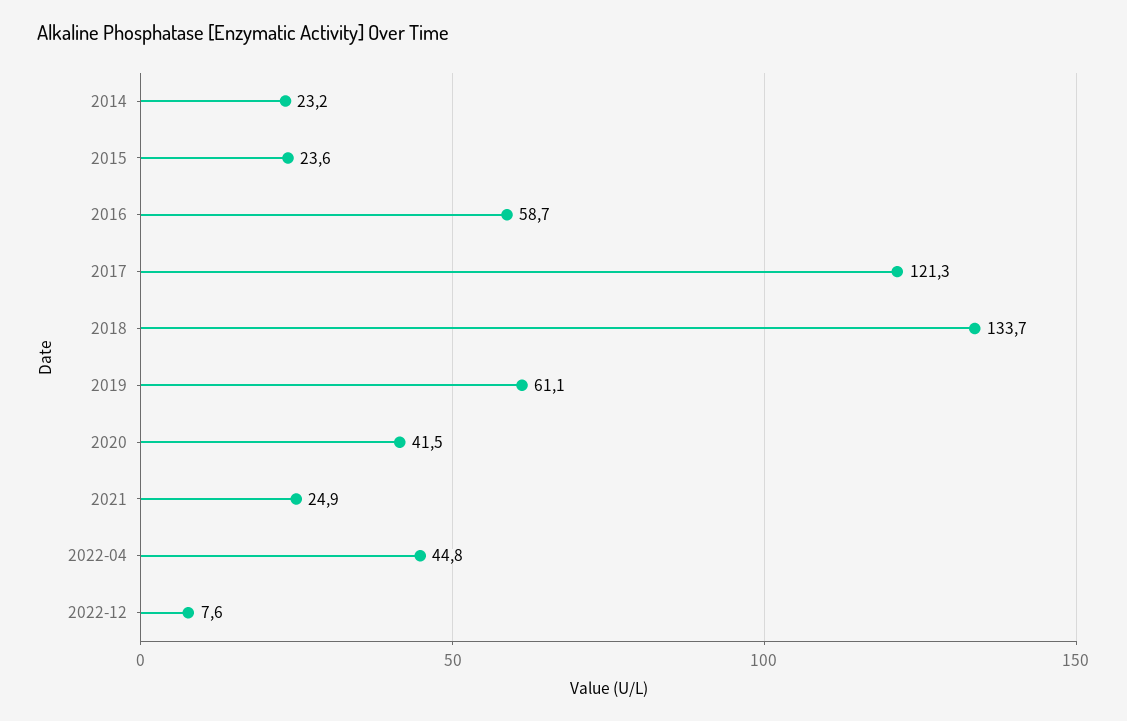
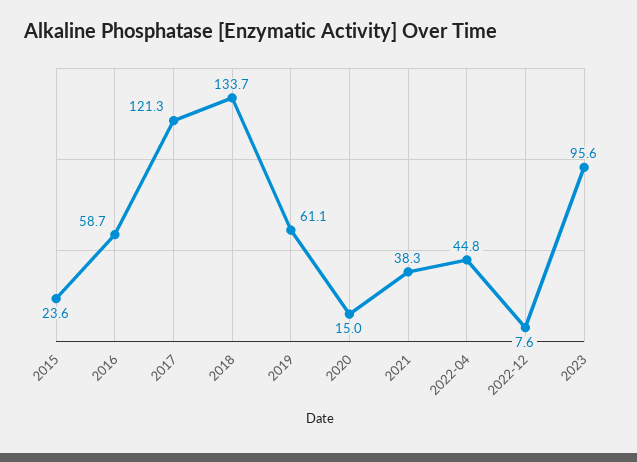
2014: 23.2 -> none
2020: 41.5 -> 15
2021: 24.9 -> 38.3
2023: none -> 95.6

